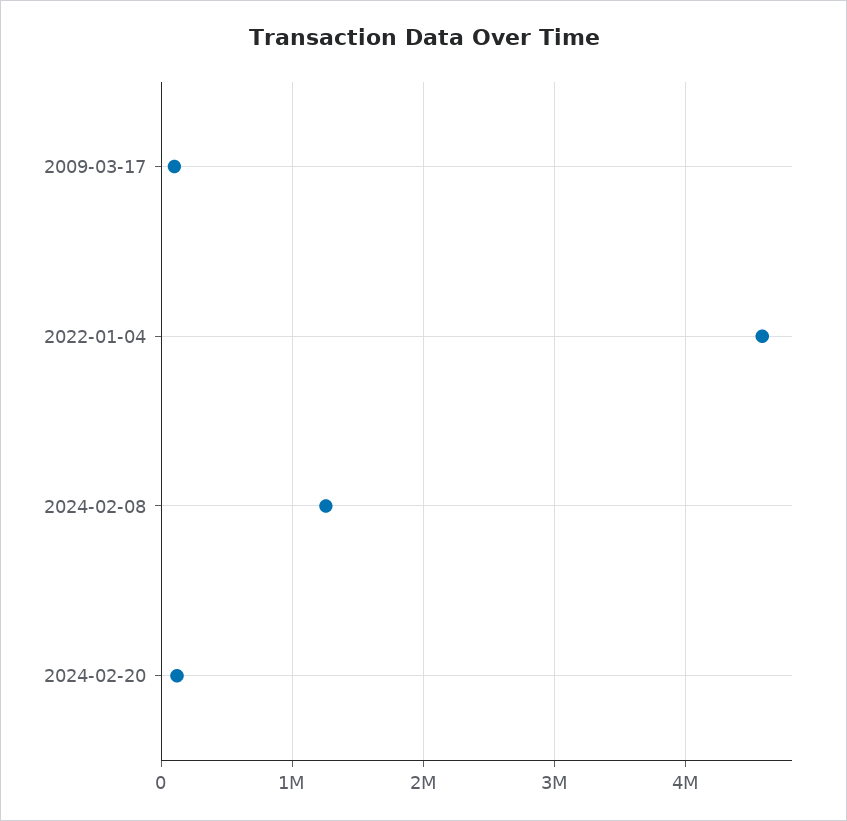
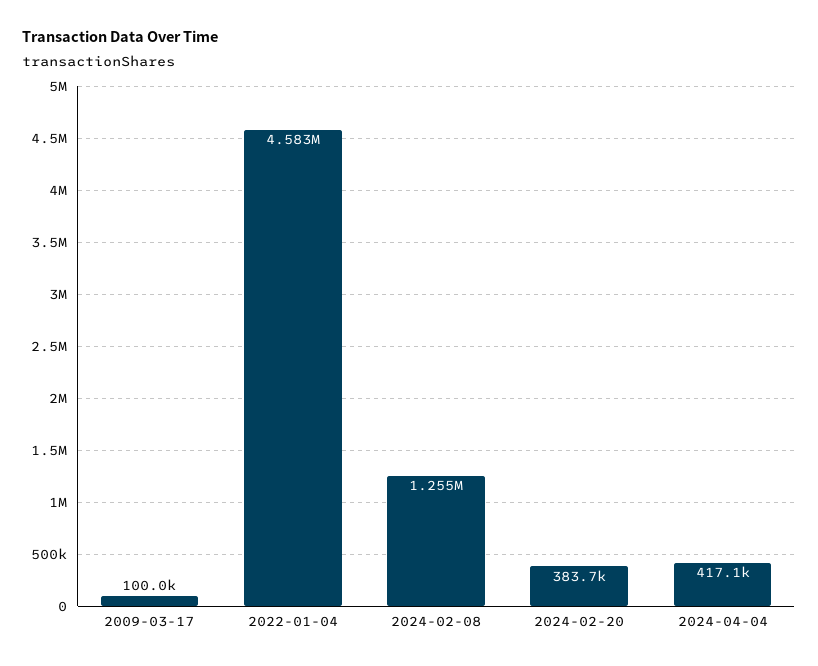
2024-02-20: 100000 -> 383700
2024-04-04: none -> 417100

